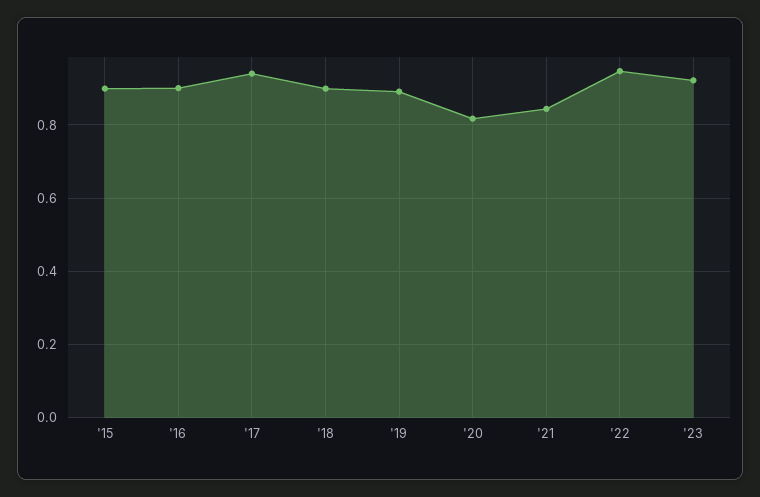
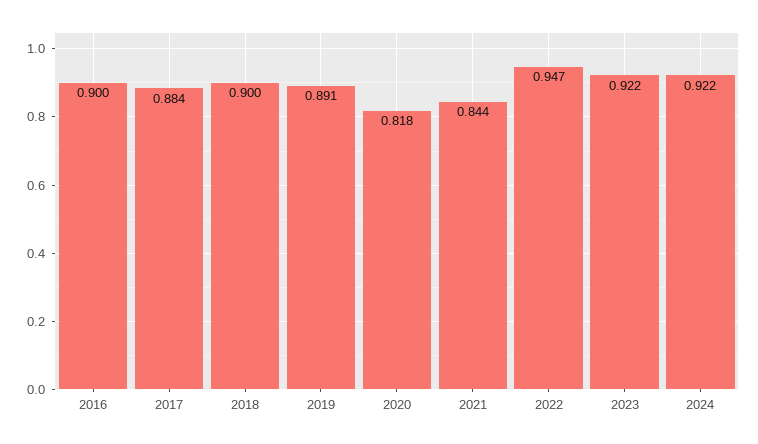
'15: 0.9 -> none
'17: 0.94 -> 0.884
2024: none -> 0.922

